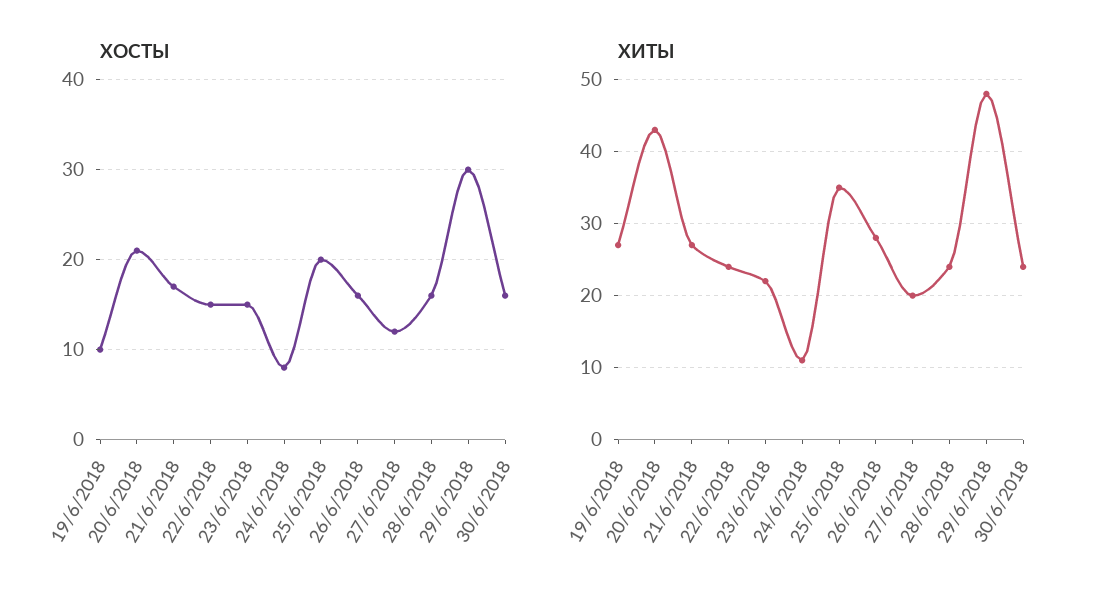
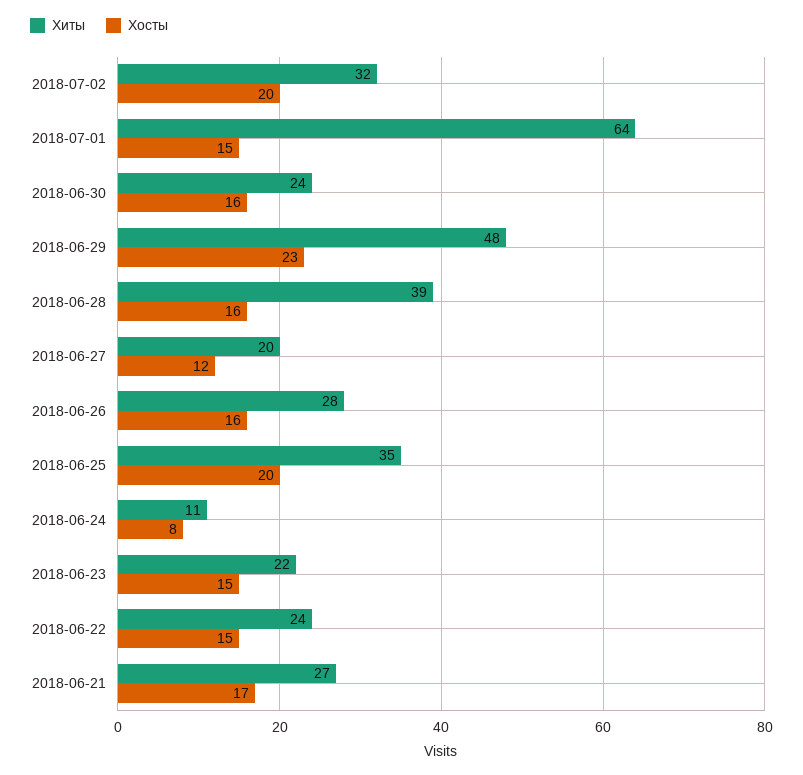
ХОСТЫ, 19/6/2018: 10 -> none
ХОСТЫ, 20/6/2018: 21 -> none
ХОСТЫ, 29/6/2018: 30 -> 23
ХИТЫ, 19/6/2018: 27 -> none
ХИТЫ, 20/6/2018: 43 -> none
ХИТЫ, 28/6/2018: 24 -> 39
ХИТЫ, 2018-07-02: none -> 32
ХОСТЫ, 2018-07-02: none -> 20
ХИТЫ, 2018-07-01: none -> 64
ХОСТЫ, 2018-07-01: none -> 15

